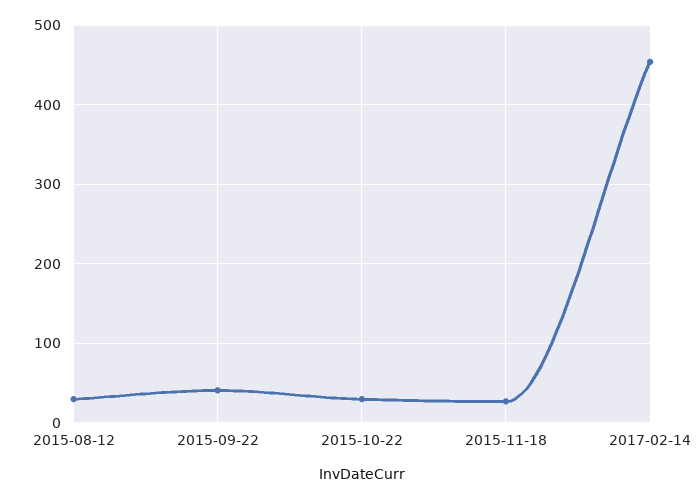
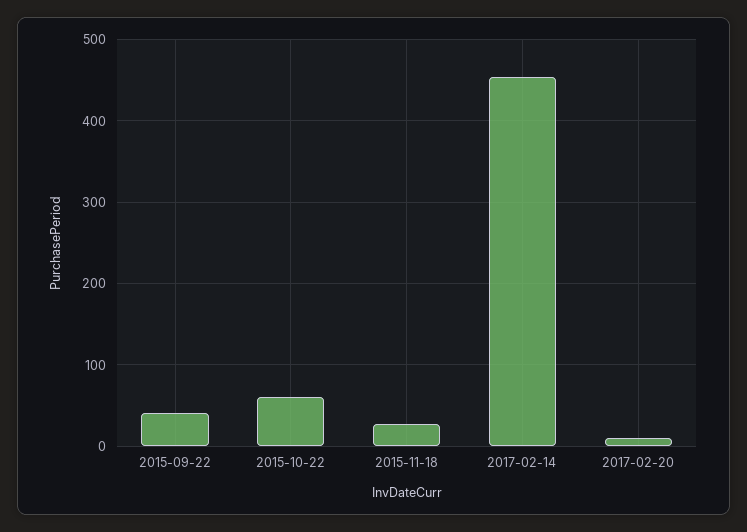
2015-08-12: 30 -> none
2015-10-22: 30 -> 60
2017-02-20: none -> 10

